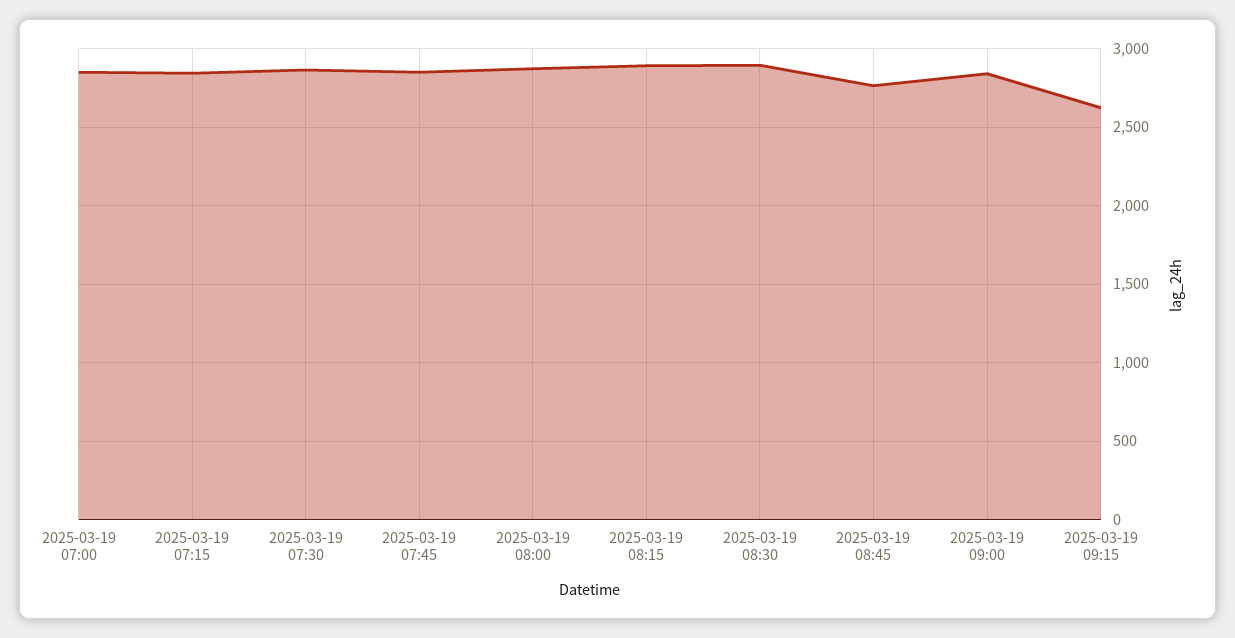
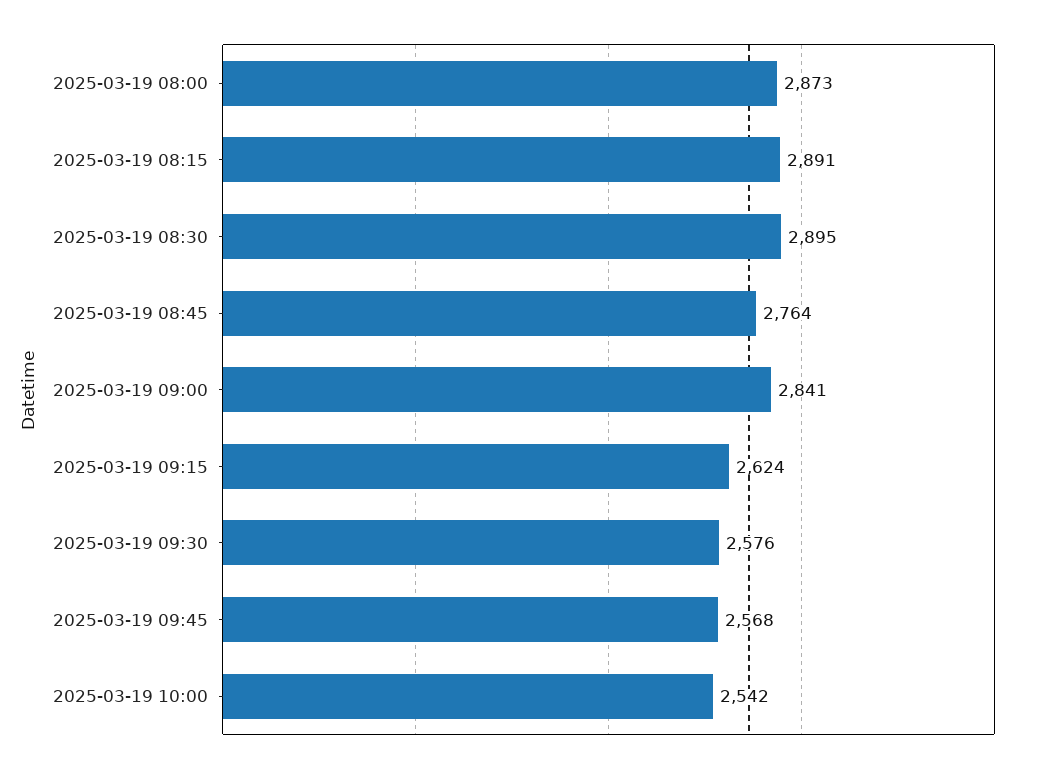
2025-03-19 07:00: 2850 -> none
2025-03-19 07:15: 2850 -> none
2025-03-19 07:30: 2850 -> none
2025-03-19 07:45: 2850 -> none
2025-03-19 09:30: none -> 2576
2025-03-19 09:45: none -> 2568
2025-03-19 10:00: none -> 2542

